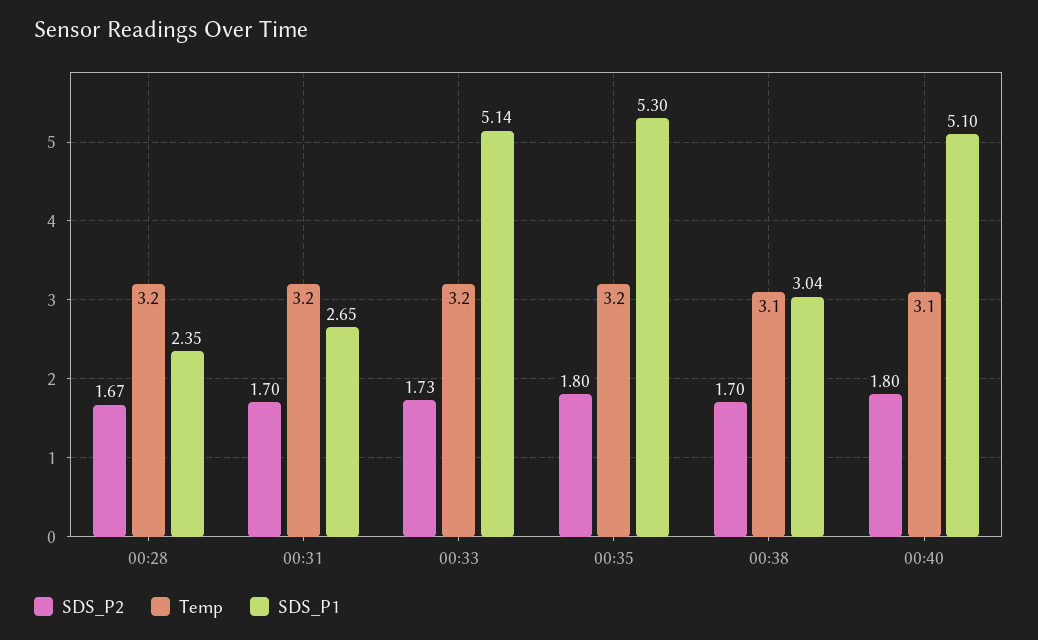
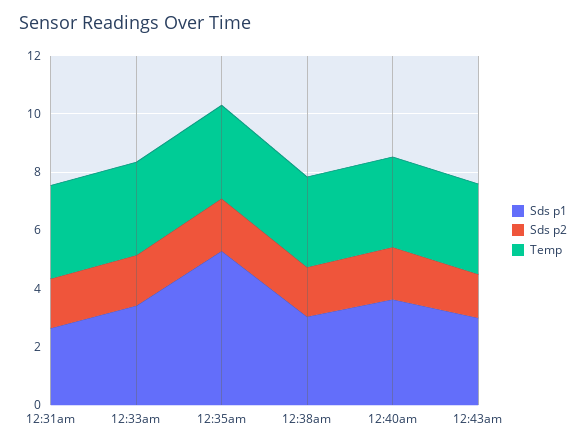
SDS_P2, 00:28: 1.67 -> none
Temp, 00:28: 3.2 -> none
SDS_P1, 00:28: 2.35 -> none
SDS_P1, 00:33: 5.14 -> 3.5
SDS_P1, 00:40: 5.1 -> 3.5
SDS_P1, 12:43am: none -> 3
SDS_P2, 12:43am: none -> 1.5
Temp, 12:43am: none -> 3

